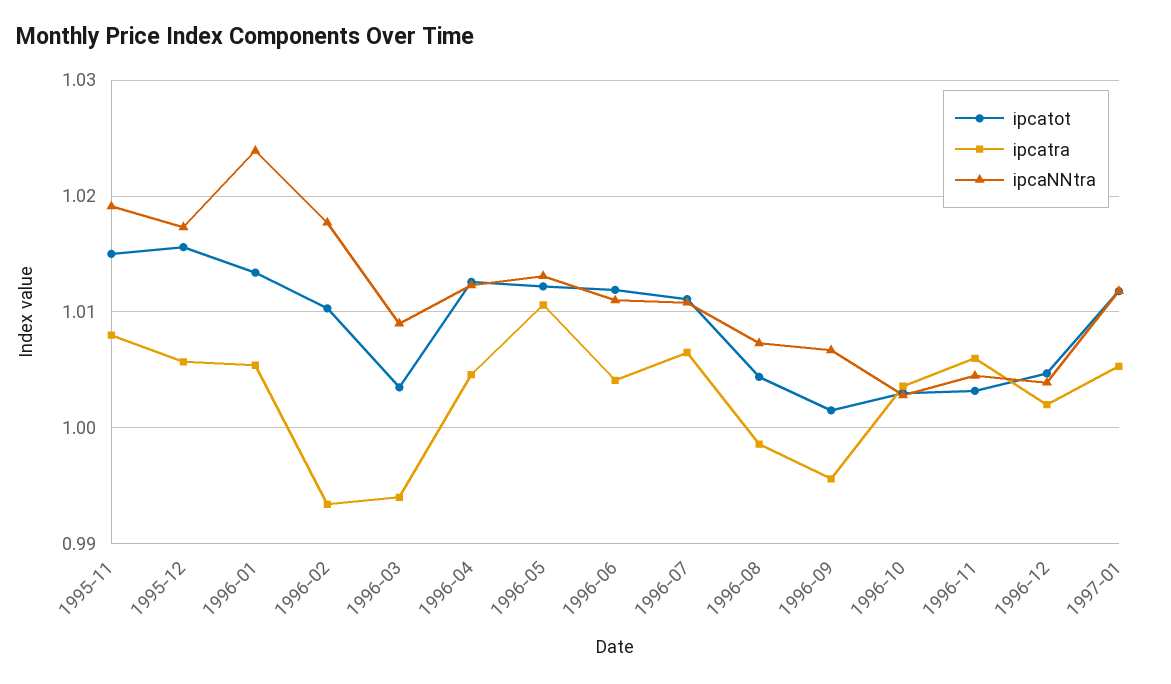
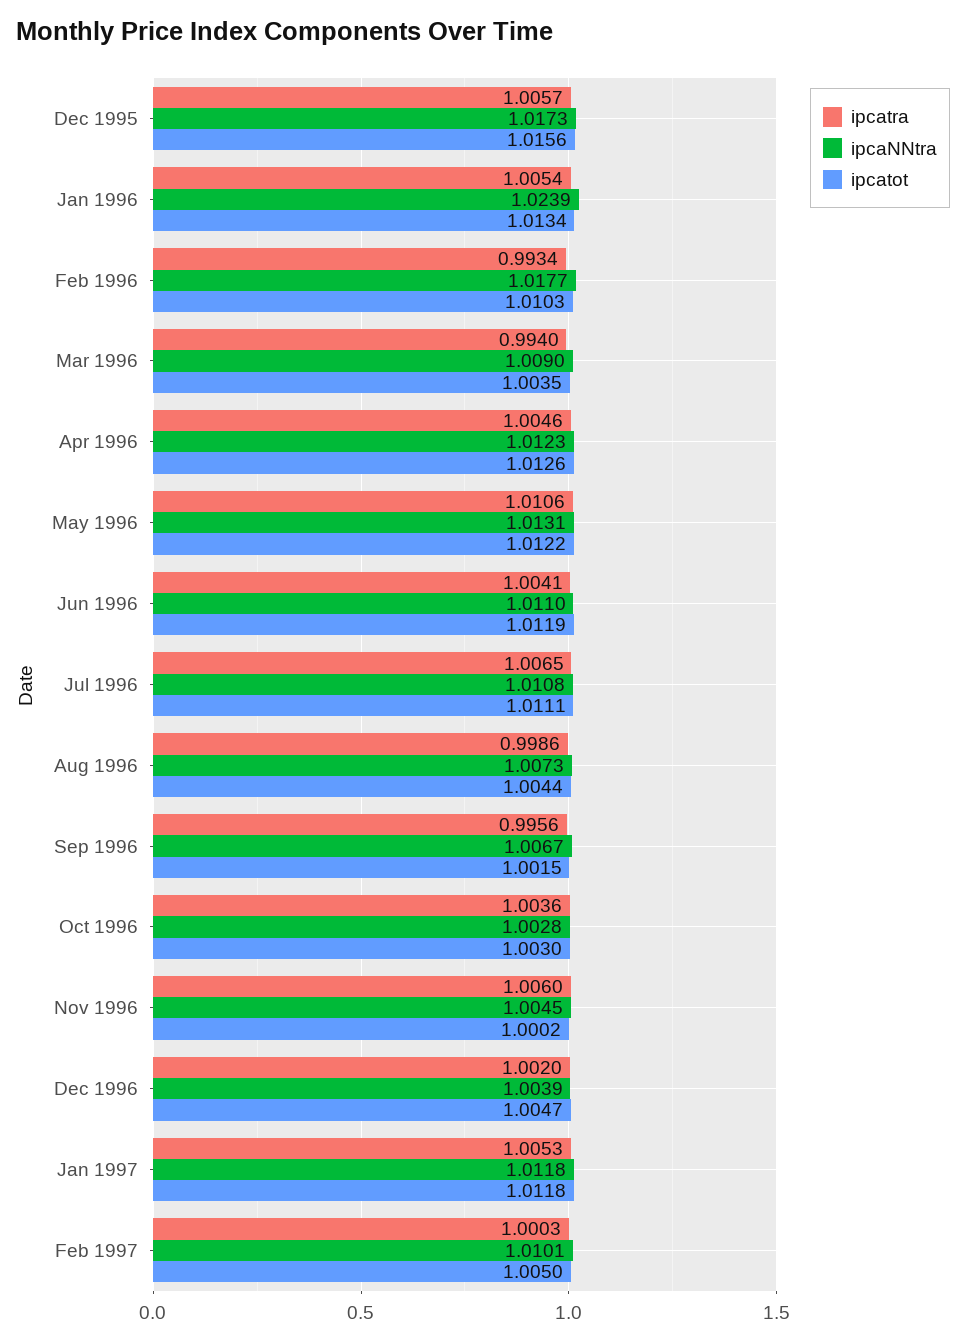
ipcatot, 1995-11: 1.015 -> none
ipcatra, 1995-11: 1.008 -> none
ipcaNNtra, 1995-11: 1.019 -> none
ipcatot, 1996-11: 1.003 -> 1.0002
ipcatra, Feb 1997: none -> 1.0003
ipcaNNtra, Feb 1997: none -> 1.0101
ipcatot, Feb 1997: none -> 1.005

